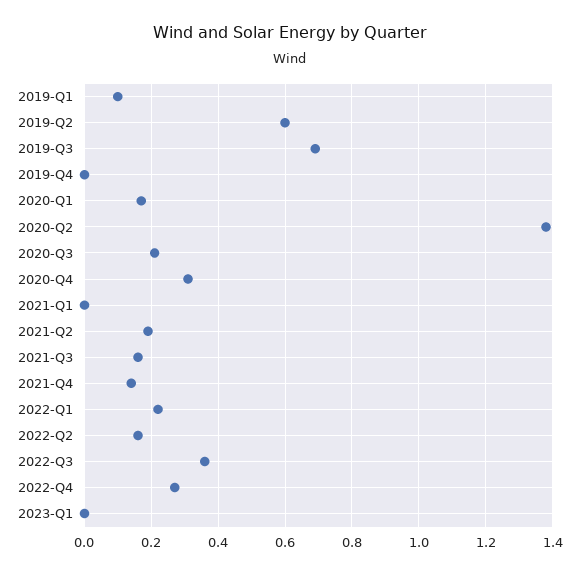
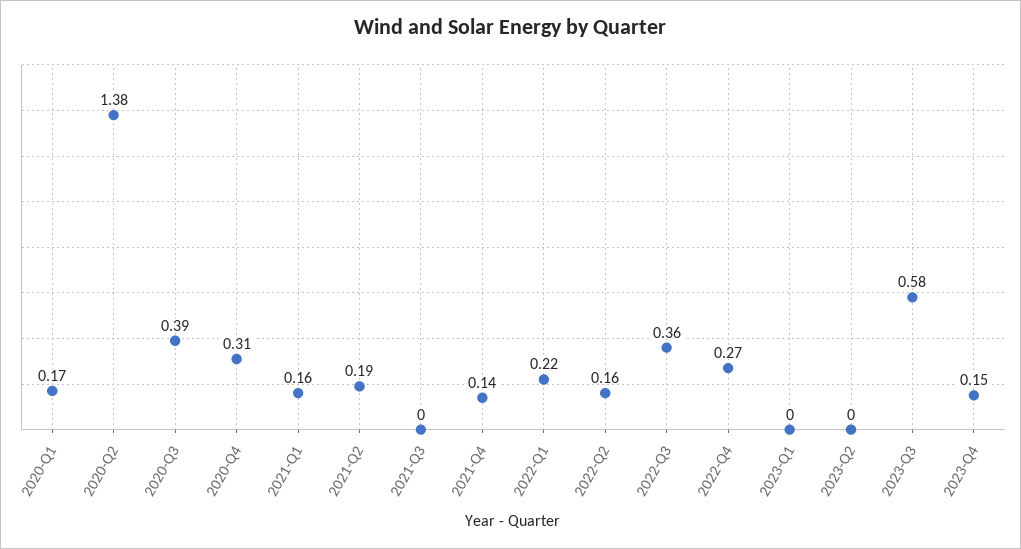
2019-Q1: 0.1 -> none
2019-Q2: 0.6 -> none
2019-Q3: 0.7 -> none
2019-Q4: 0 -> none
2020-Q3: 0.2 -> 0.39
2021-Q1: 0 -> 0.16
2021-Q3: 0.15 -> 0
2023-Q2: none -> 0
2023-Q3: none -> 0.58
2023-Q4: none -> 0.15

